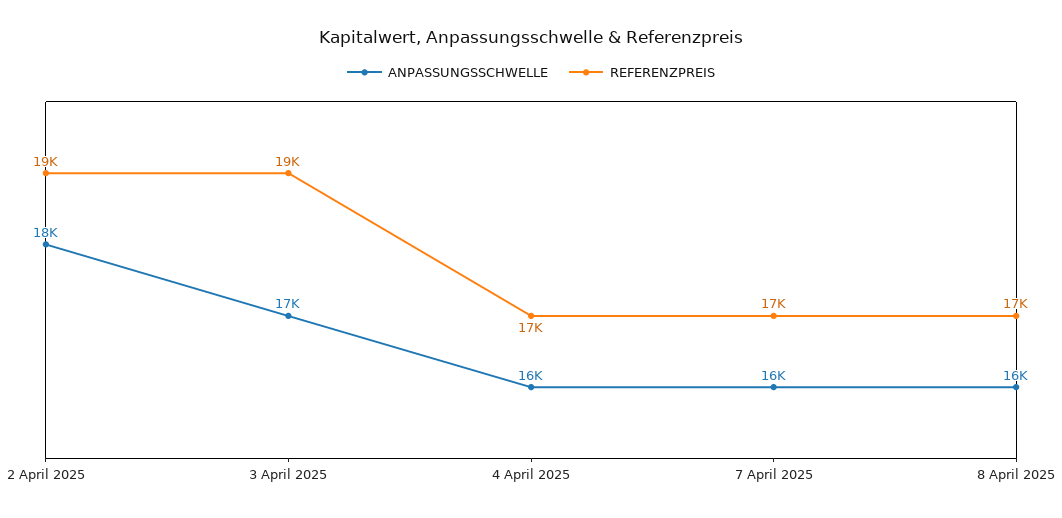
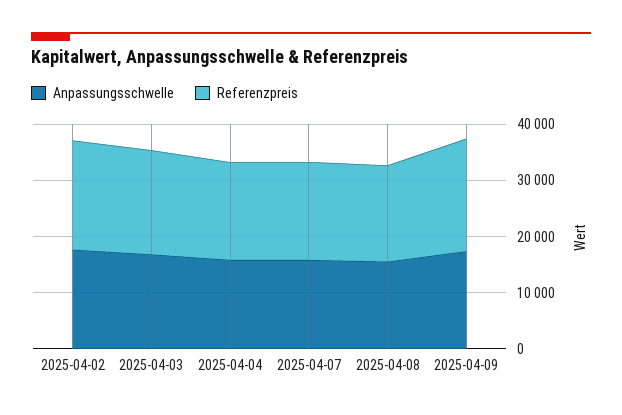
ANPASSUNGSSCHWELLE, 2025-04-09: none -> 18000
REFERENZPREIS, 2025-04-09: none -> 20000

